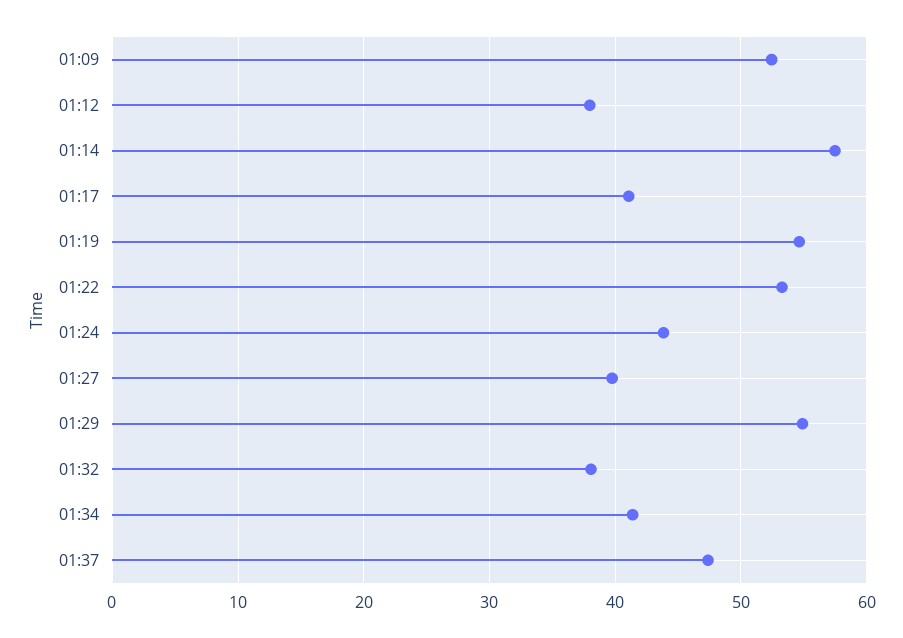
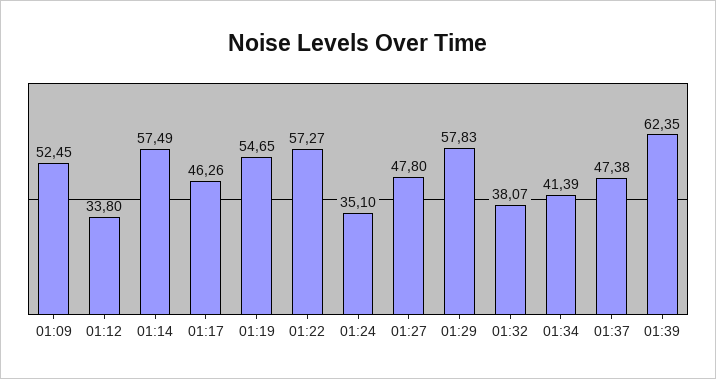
01:12: 38 -> 33.8
01:17: 41 -> 46.26
01:22: 53 -> 57.27
01:24: 44 -> 35.1
01:27: 40 -> 47.8
01:29: 55 -> 57.83
01:39: none -> 62.35

